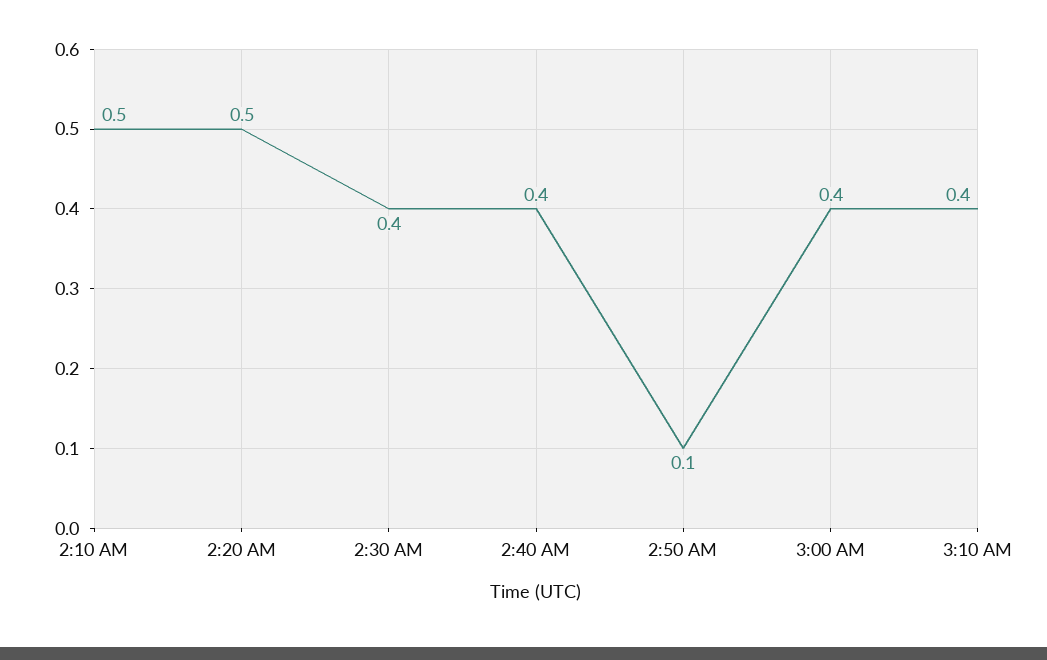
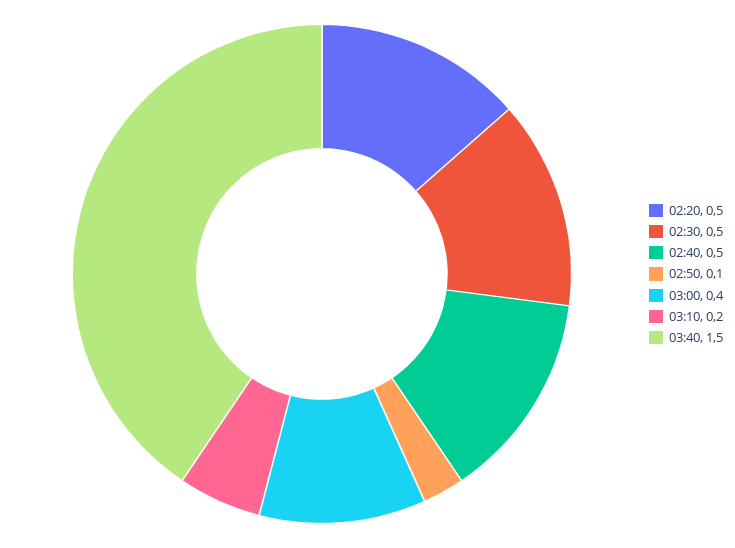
2:10 AM: 0.5 -> none
2:30 AM: 0.4 -> 0.5
2:40 AM: 0.4 -> 0.5
3:10 AM: 0.4 -> 0.2
03:40: none -> 1.5

